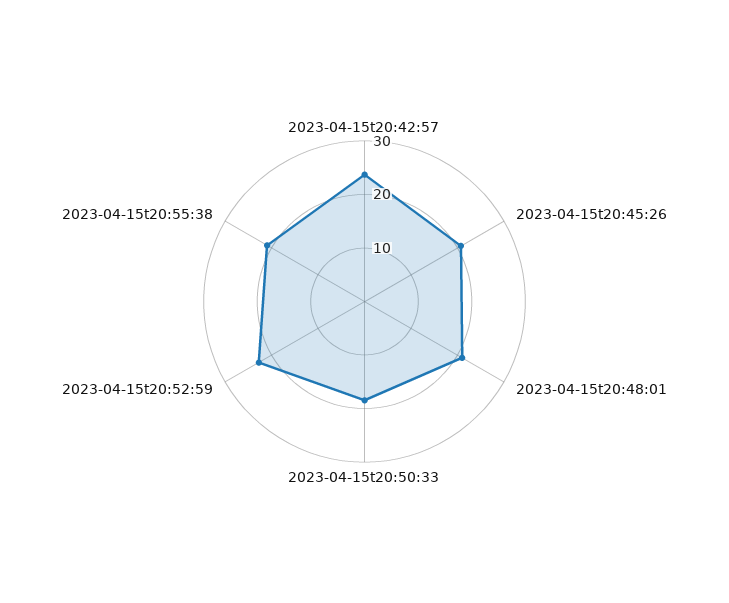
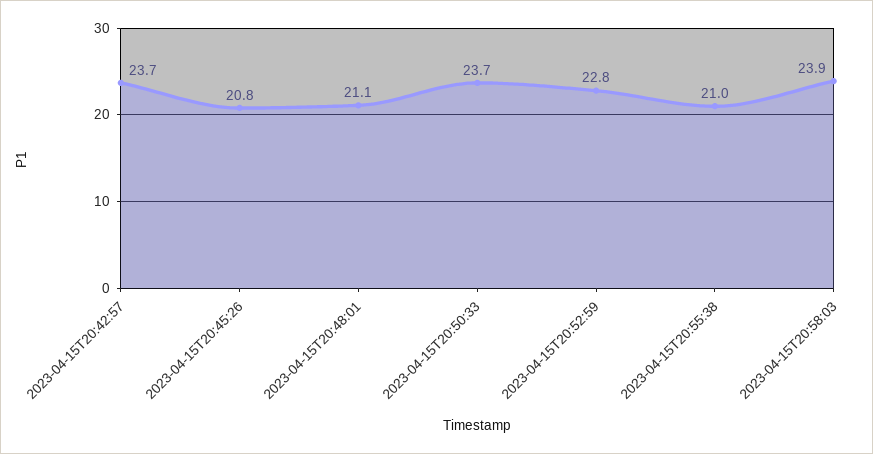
2023-04-15t20:50:33: 18 -> 23.7
2023-04-15T20:58:03: none -> 23.9

